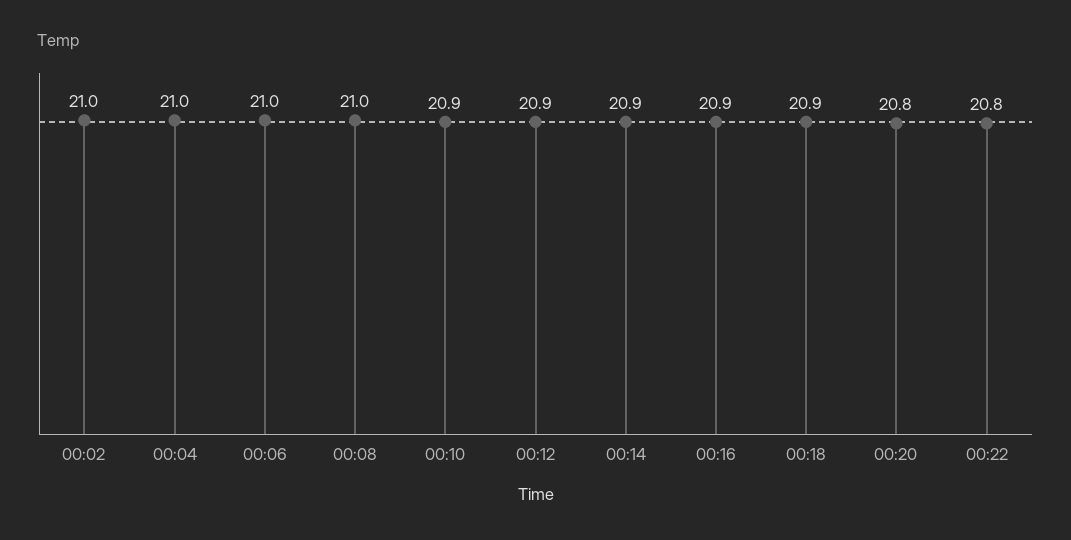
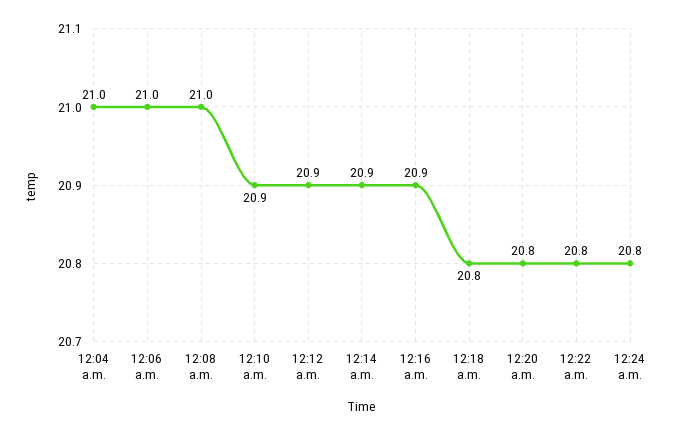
00:02: 21 -> none
00:18: 20.9 -> 20.8
12:24 a.m.: none -> 20.8

